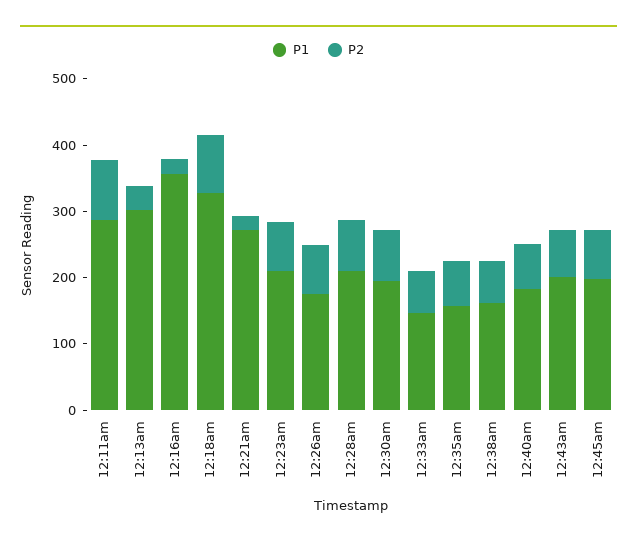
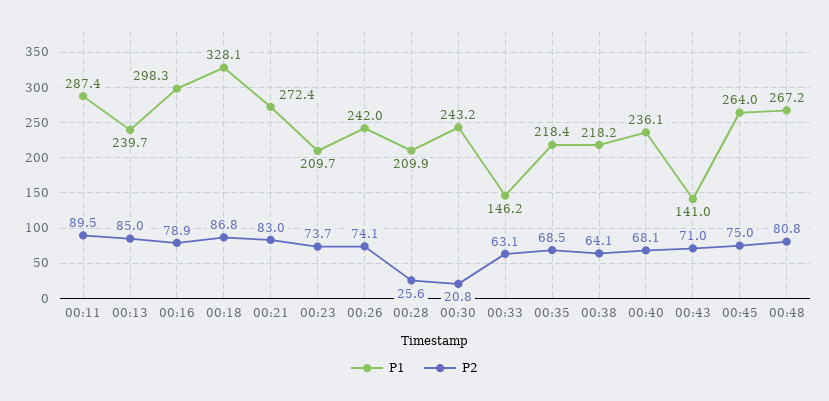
P1, 12:13am: 300 -> 239.7
P2, 12:13am: 40 -> 85
P1, 12:16am: 360 -> 298.3
P2, 12:16am: 20 -> 78.9
P2, 12:21am: 20 -> 83
P1, 12:26am: 180 -> 242
P2, 12:28am: 80 -> 25.6
P1, 12:30am: 200 -> 243.2
P2, 12:30am: 80 -> 20.8
P1, 12:35am: 160 -> 218.4
P1, 12:38am: 160 -> 218.2
P1, 12:40am: 180 -> 236.1
P1, 12:43am: 200 -> 141
P1, 12:45am: 200 -> 264
P1, 00:48: none -> 267.2
P2, 00:48: none -> 80.8

